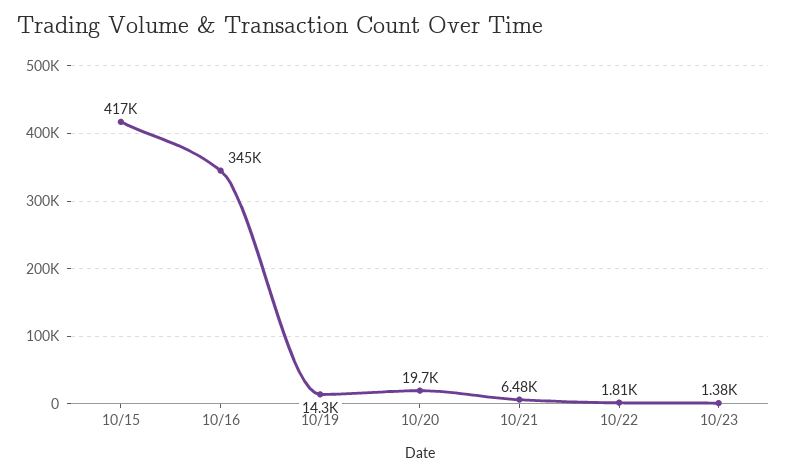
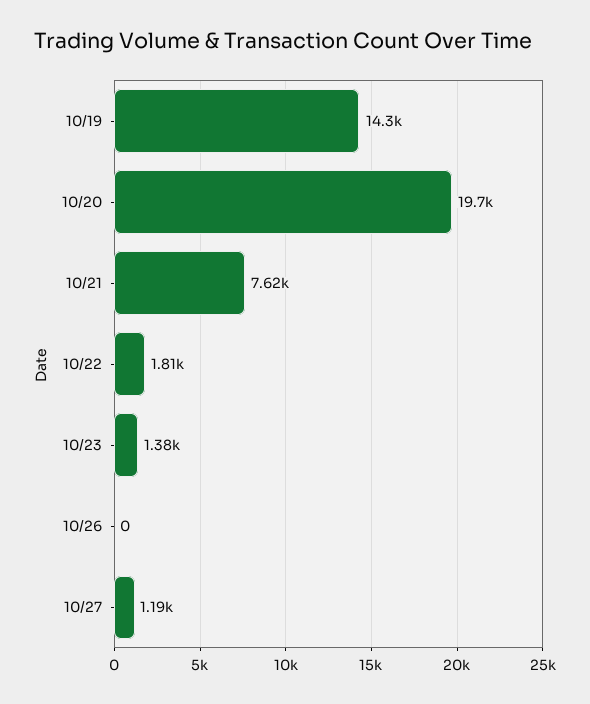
10/15: 417000 -> none
10/16: 345000 -> none
10/21: 6480 -> 7620
10/26: none -> 0
10/27: none -> 1190

